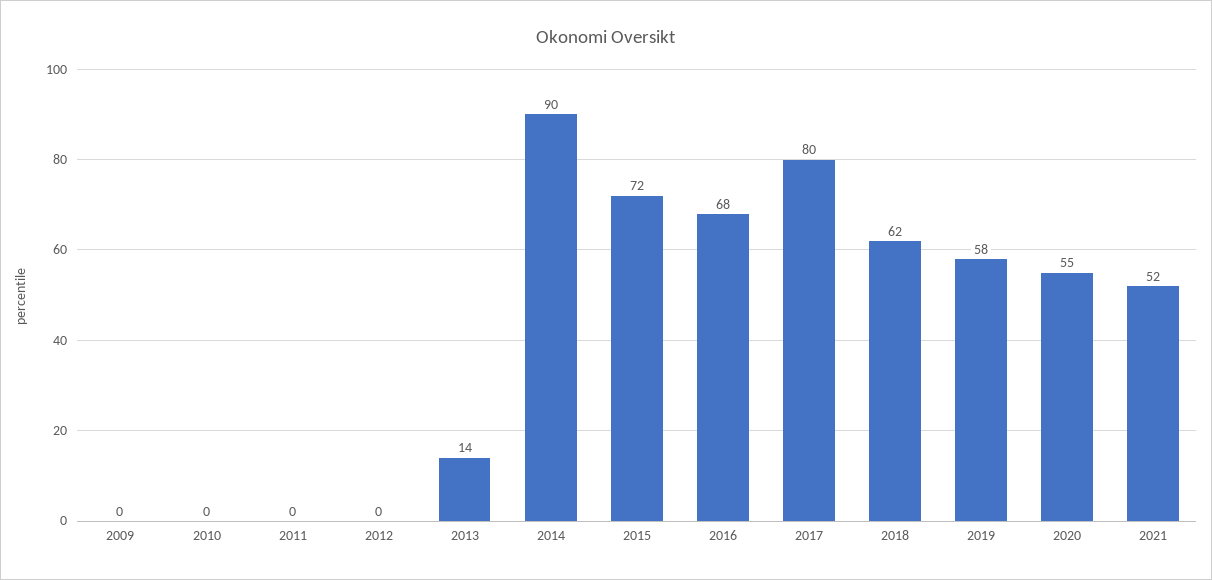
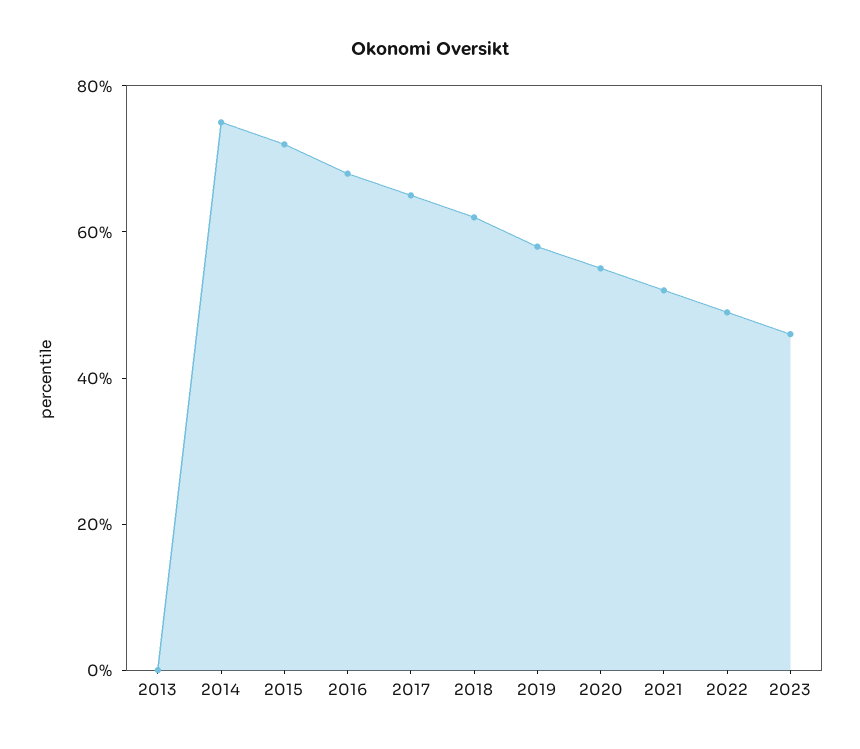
2009: 0 -> none
2010: 0 -> none
2011: 0 -> none
2012: 0 -> none
2013: 14 -> 0
2014: 90 -> 75
2017: 80 -> 65
2022: none -> 50
2023: none -> 45

